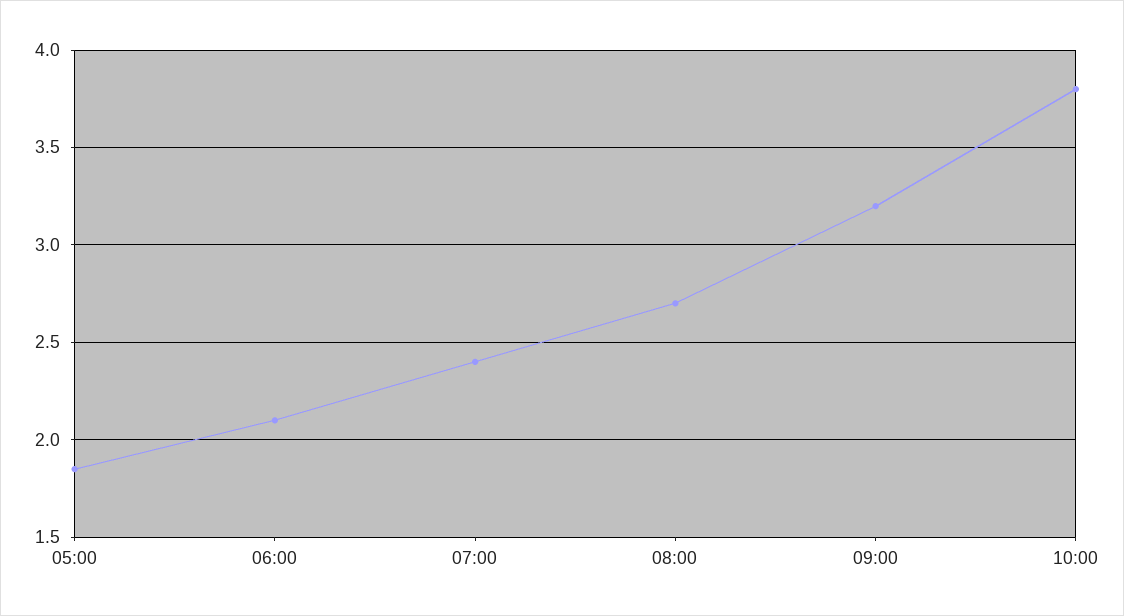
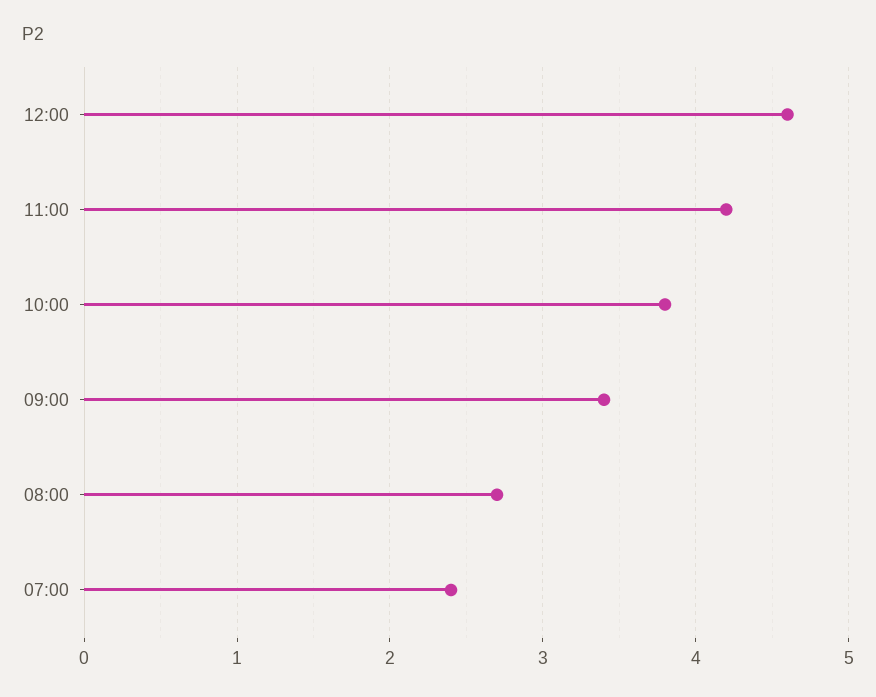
05:00: 1.85 -> none
06:00: 2.1 -> none
09:00: 3.2 -> 3.4
12:00: none -> 4.6
11:00: none -> 4.2

